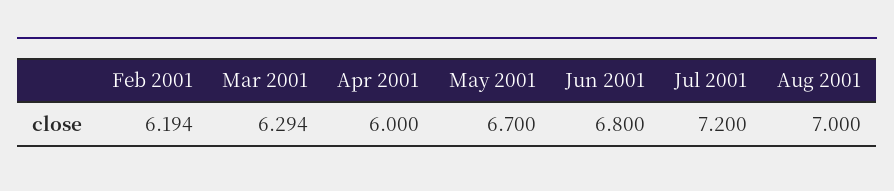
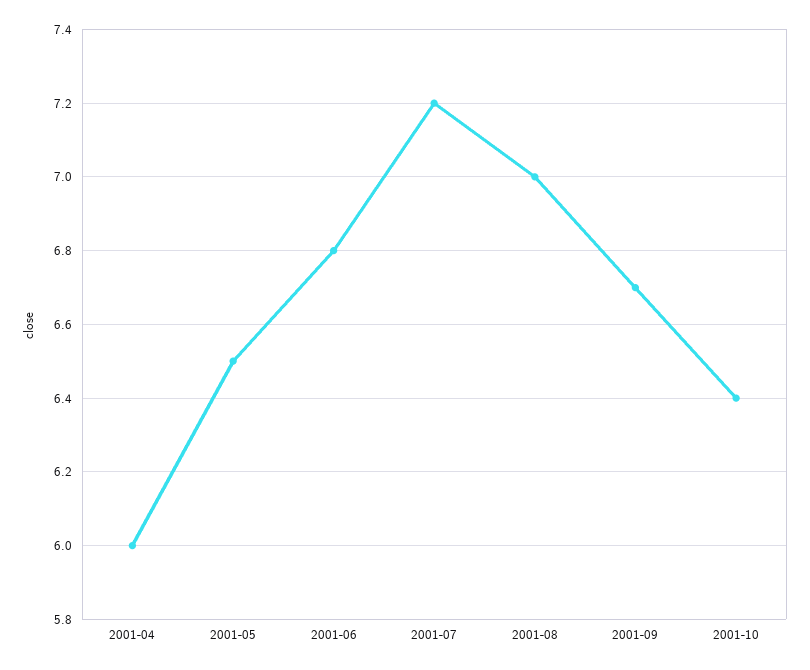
Feb 2001: 6.194 -> none
Mar 2001: 6.294 -> none
May 2001: 6.7 -> 6.5
2001-09: none -> 6.7
2001-10: none -> 6.4

